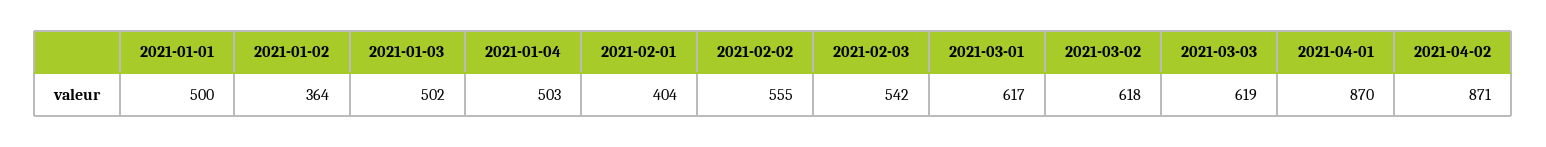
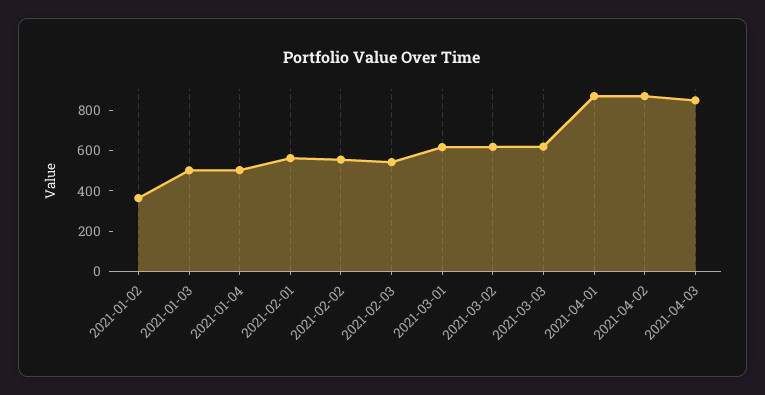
2021-01-01: 500 -> none
2021-02-01: 404 -> 550
2021-04-03: none -> 850

